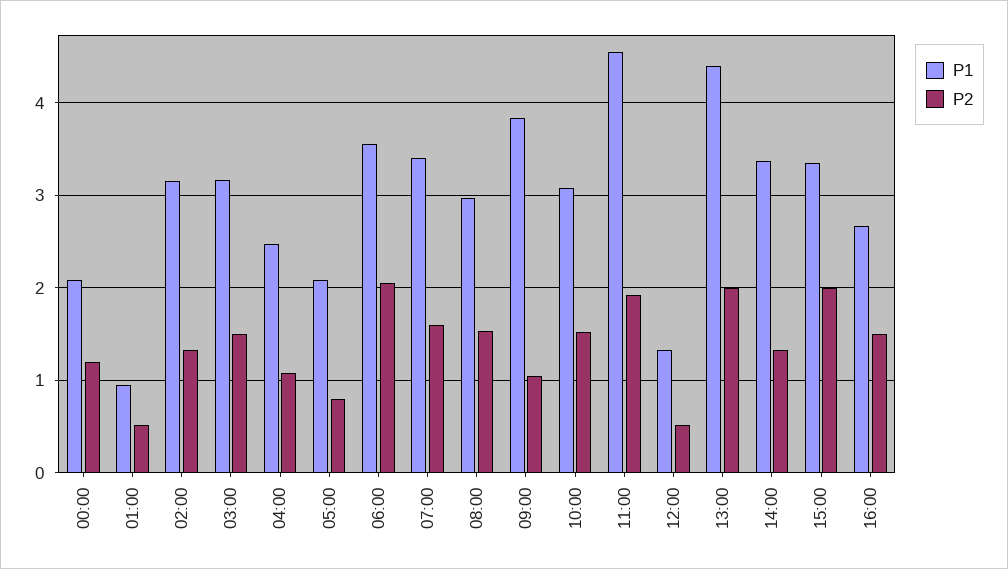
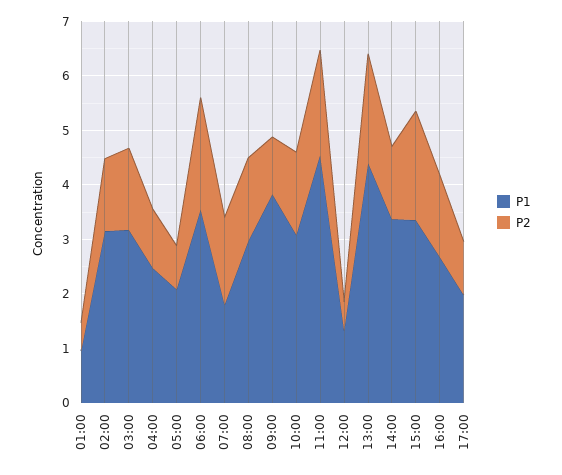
P1, 00:00: 2.1 -> none
P2, 00:00: 1.2 -> none
P1, 07:00: 3.4 -> 1.8
P1, 17:00: none -> 2
P2, 17:00: none -> 1

